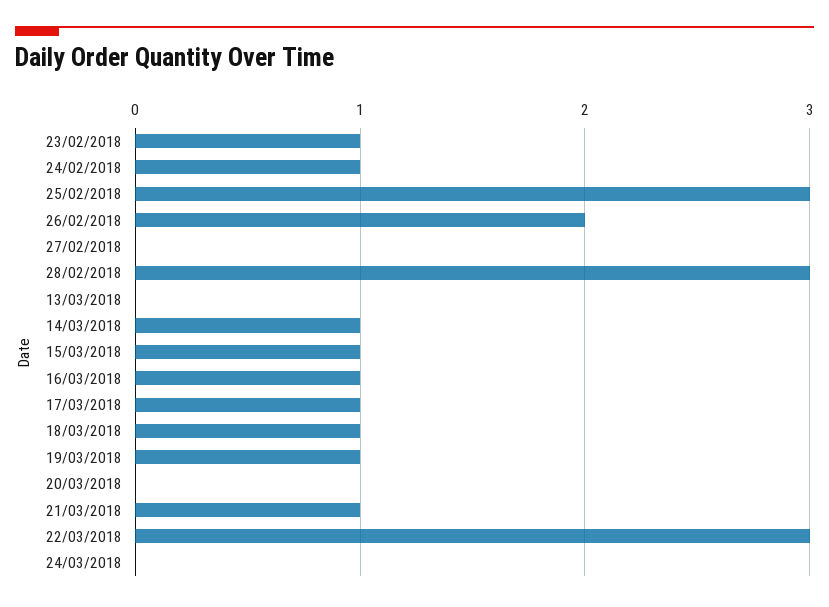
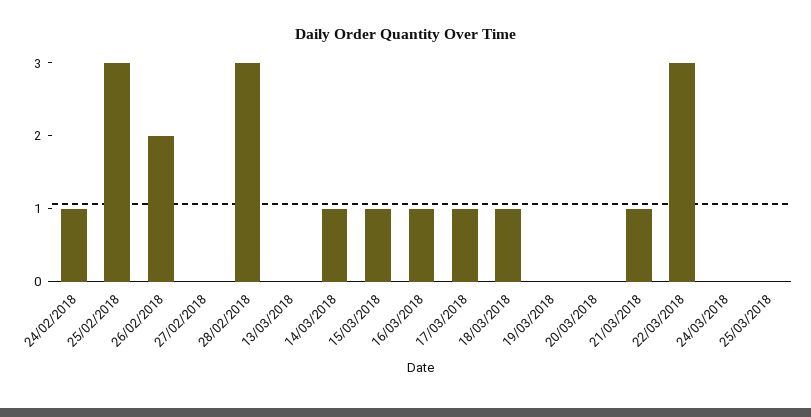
23/02/2018: 1 -> none
19/03/2018: 1 -> 0
25/03/2018: none -> 0

